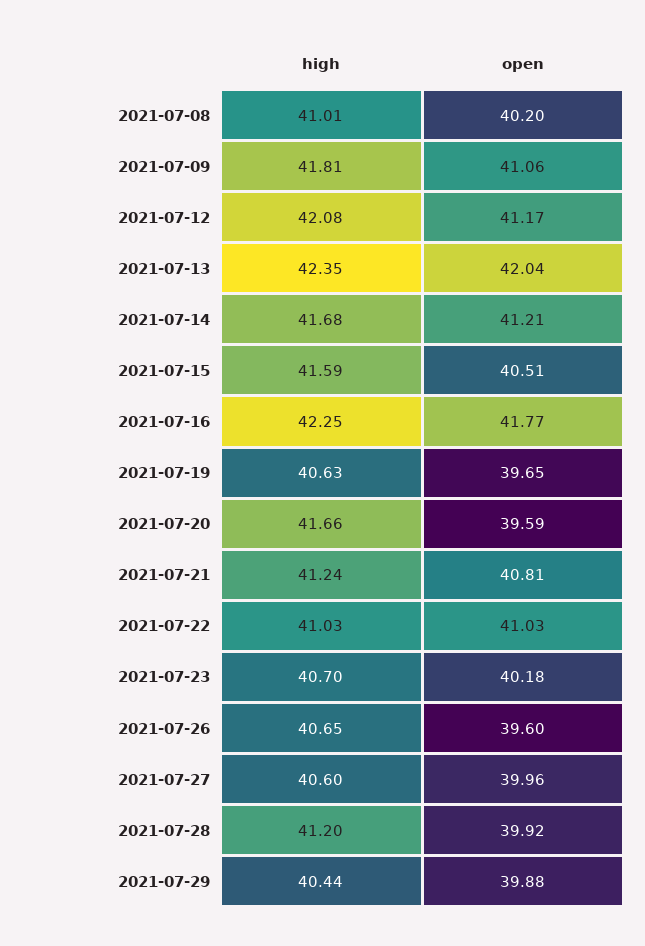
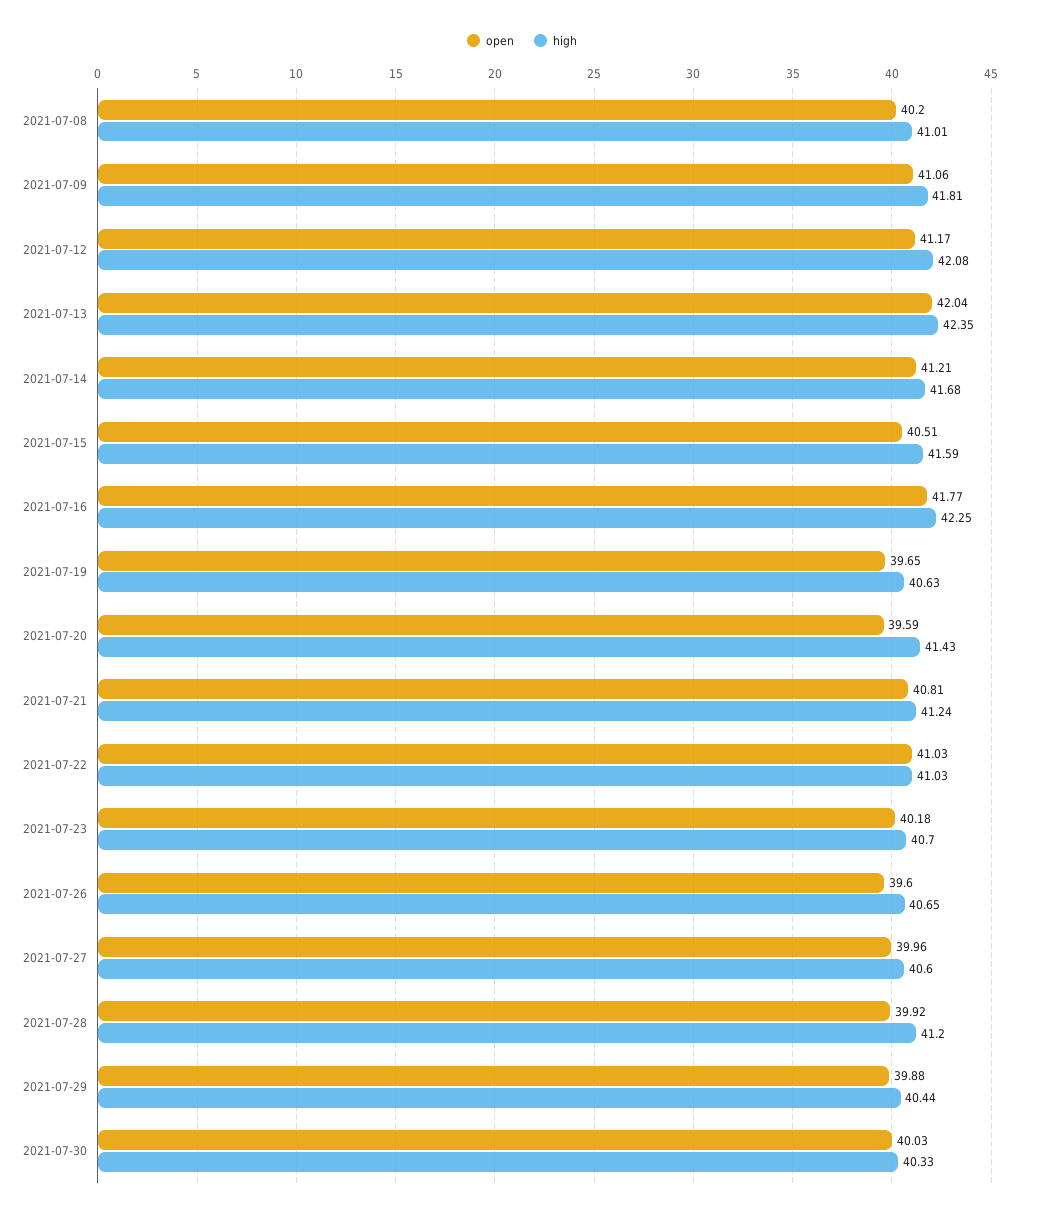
high, 2021-07-20: 41.66 -> 41.43
open, 2021-07-30: none -> 40.03
high, 2021-07-30: none -> 40.33

